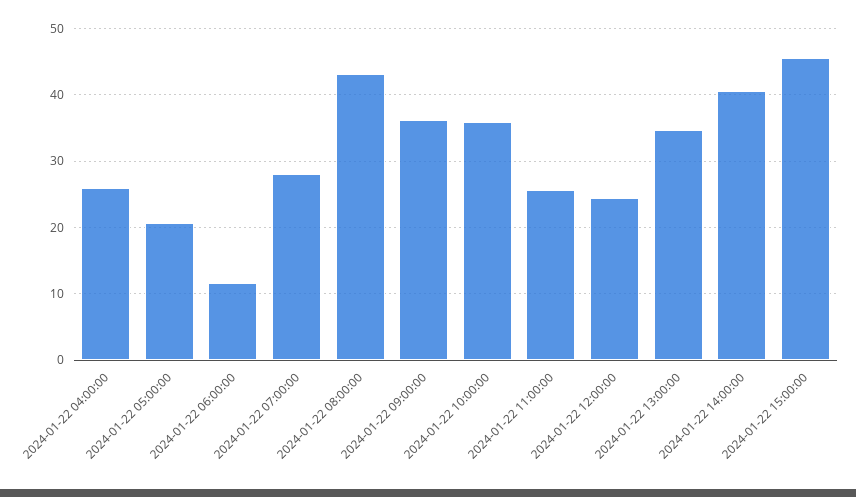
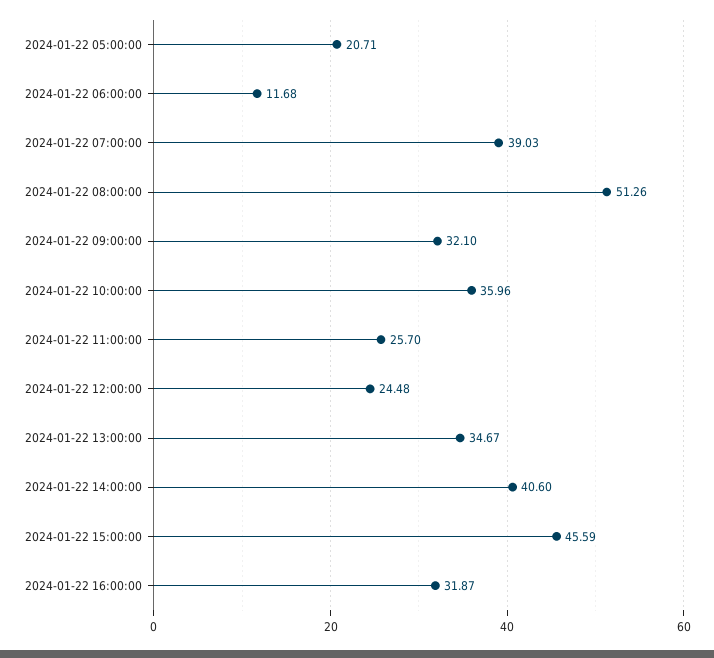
2024-01-22 04:00:00: 26 -> none
2024-01-22 07:00:00: 28 -> 39.03
2024-01-22 08:00:00: 43 -> 51.26
2024-01-22 09:00:00: 36 -> 32.1
2024-01-22 16:00:00: none -> 31.87

